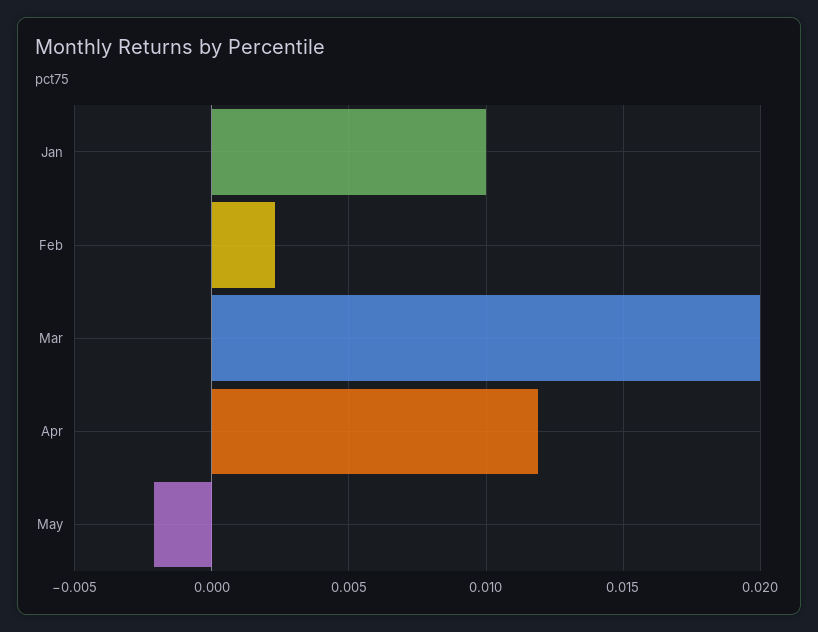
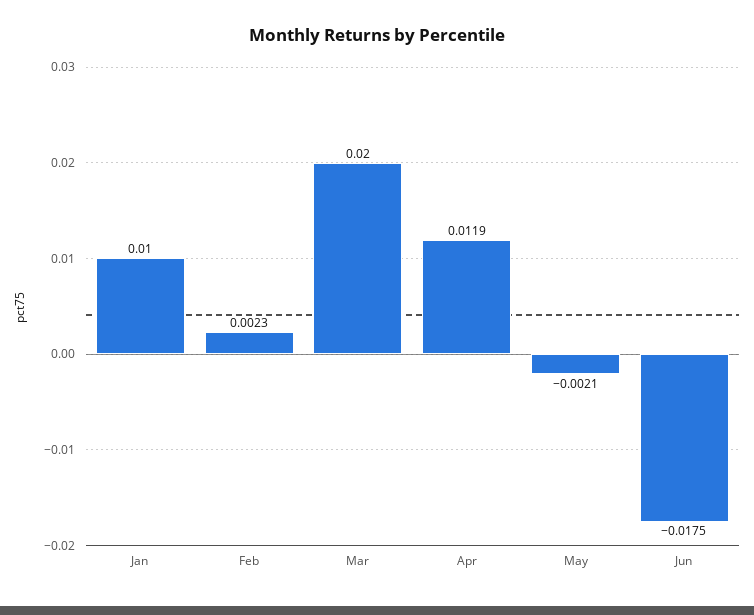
Jun: none -> -0.0175

